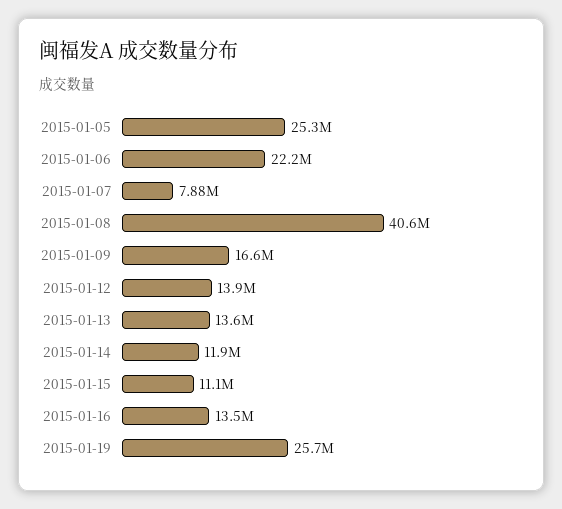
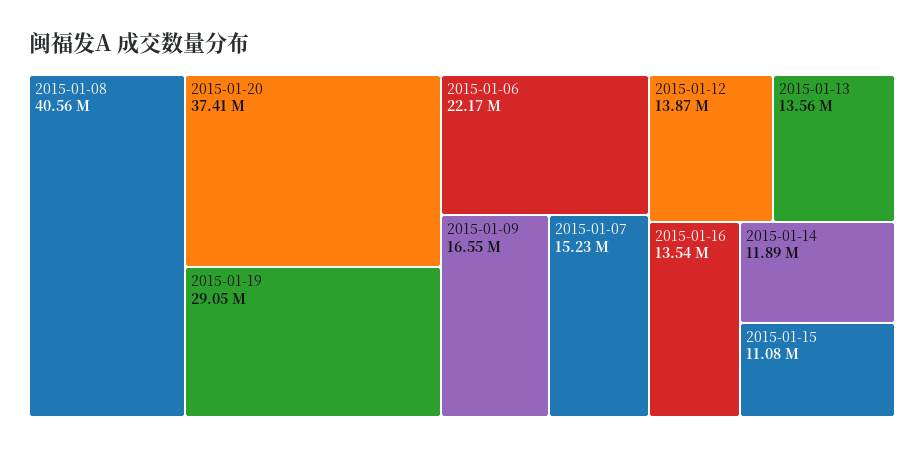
2015-01-05: 25300000 -> none
2015-01-07: 7880000 -> 15230000
2015-01-19: 25700000 -> 29050000
2015-01-20: none -> 37410000

